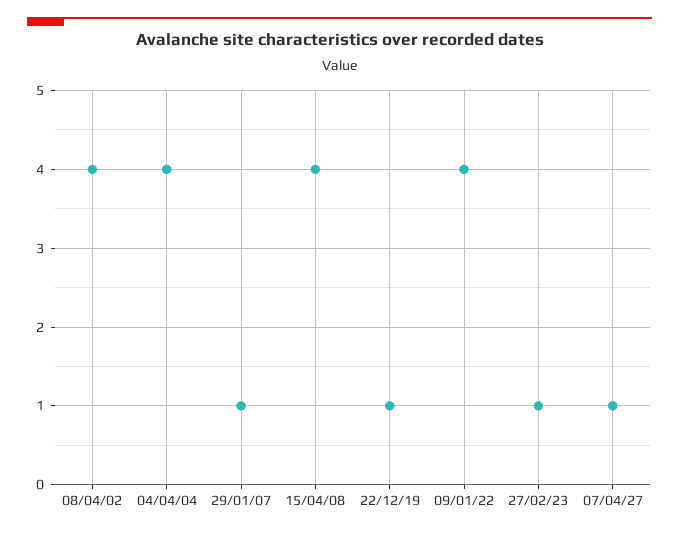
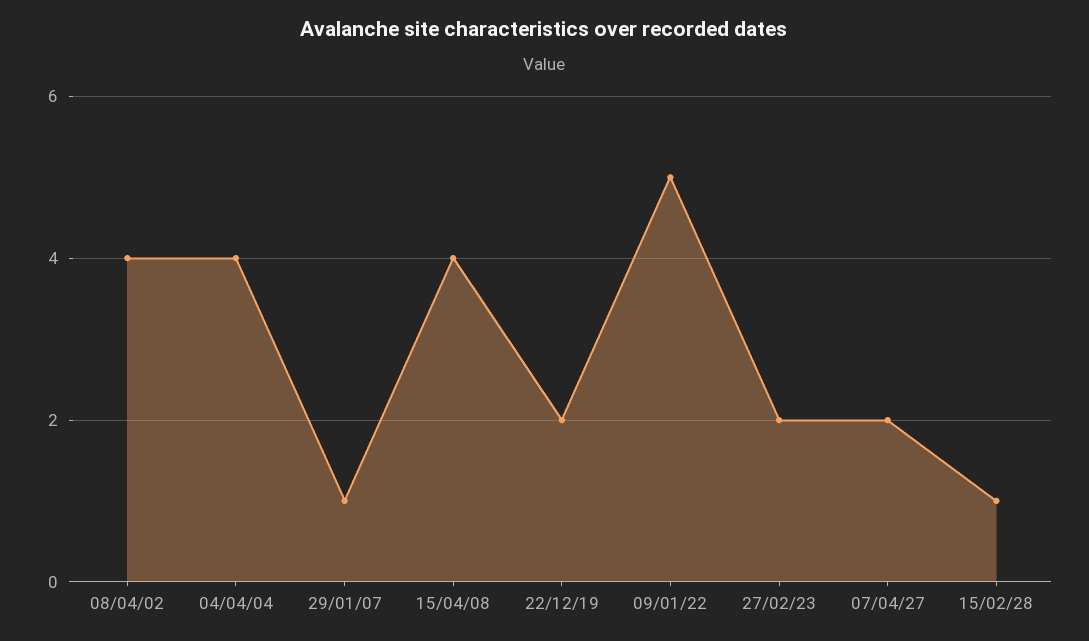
22/12/19: 1 -> 2
09/01/22: 4 -> 5
27/02/23: 1 -> 2
07/04/27: 1 -> 2
15/02/28: none -> 1

